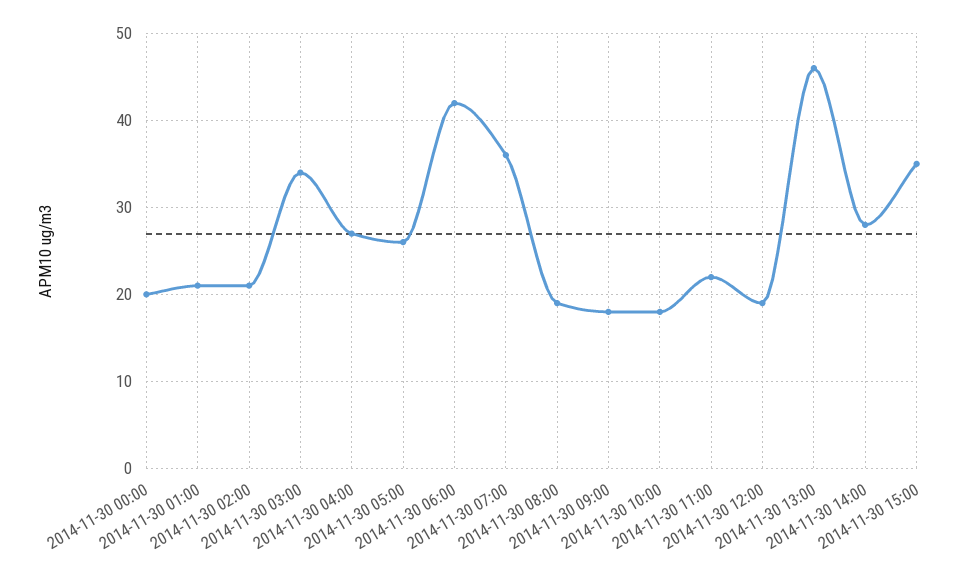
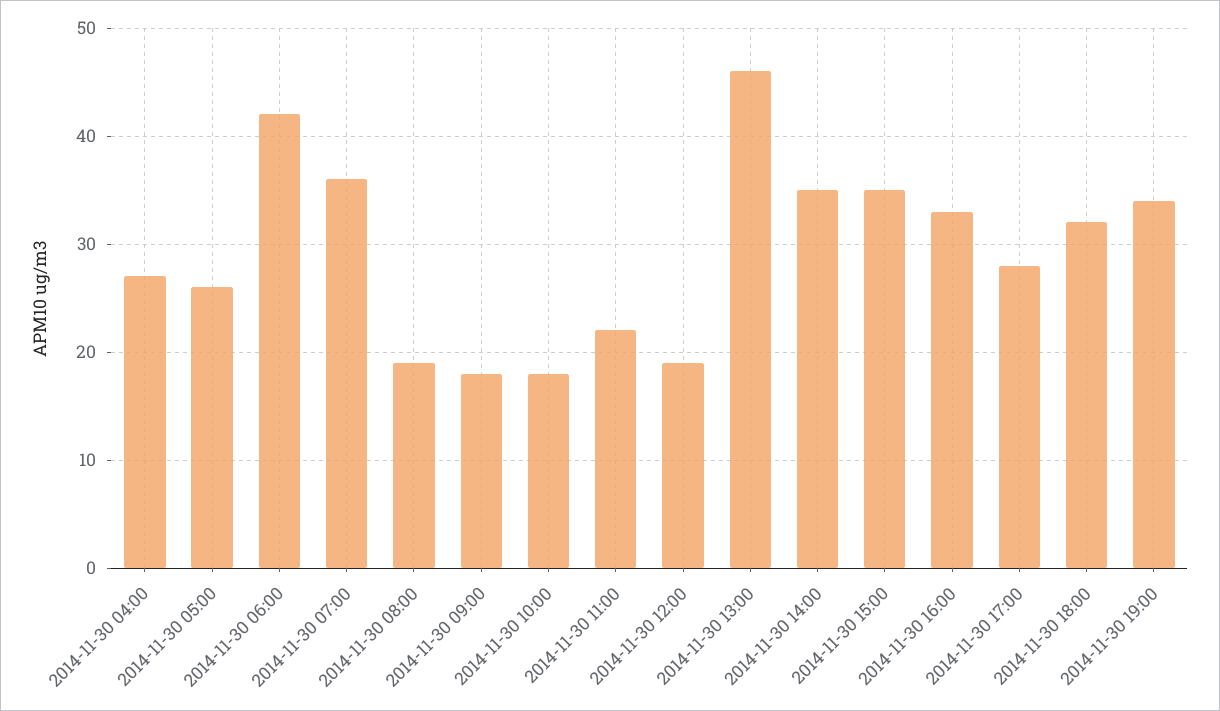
2014-11-30 00:00: 20 -> none
2014-11-30 01:00: 21 -> none
2014-11-30 02:00: 21 -> none
2014-11-30 03:00: 34 -> none
2014-11-30 14:00: 28 -> 35
2014-11-30 16:00: none -> 33
2014-11-30 17:00: none -> 28
2014-11-30 18:00: none -> 32
2014-11-30 19:00: none -> 34

